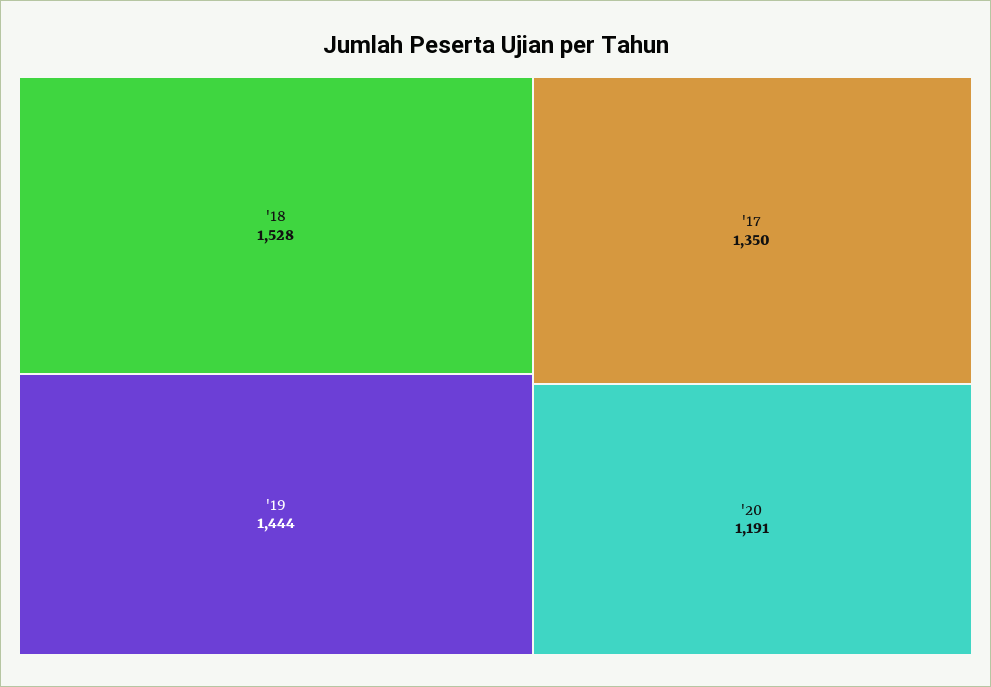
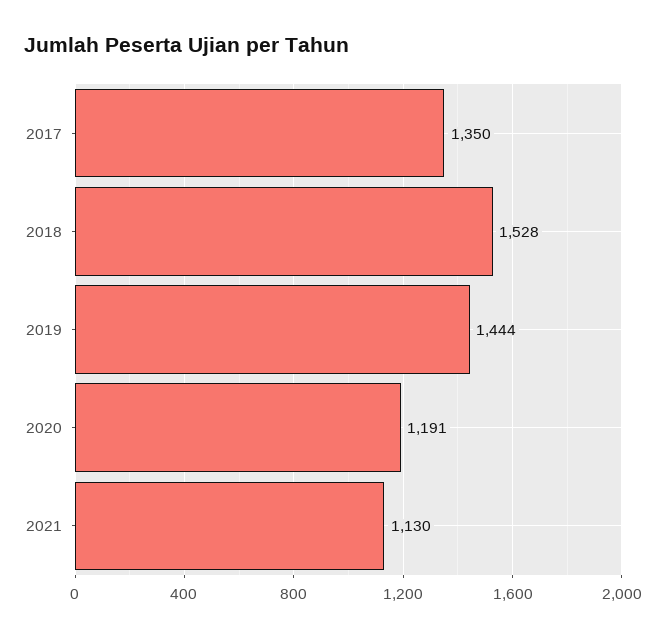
2021: none -> 1130

